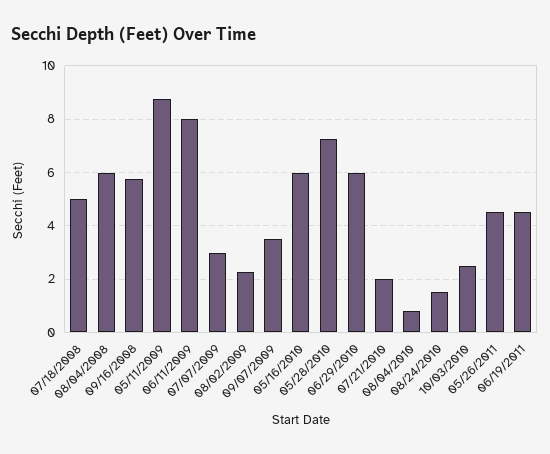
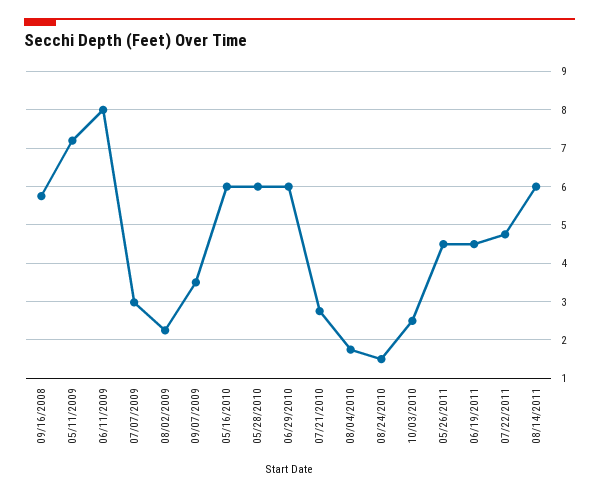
07/18/2008: 5 -> none
08/04/2008: 6 -> none
05/11/2009: 8.75 -> 7.2
05/28/2010: 7.25 -> 6
07/21/2010: 2 -> 2.8
08/04/2010: 0.75 -> 1.8
07/22/2011: none -> 4.8
08/14/2011: none -> 6

